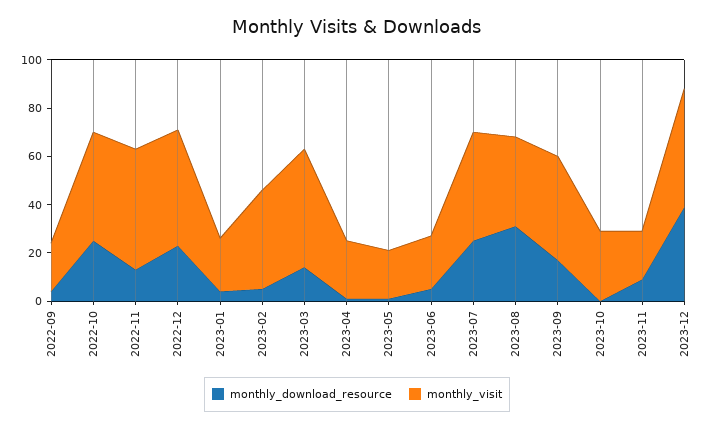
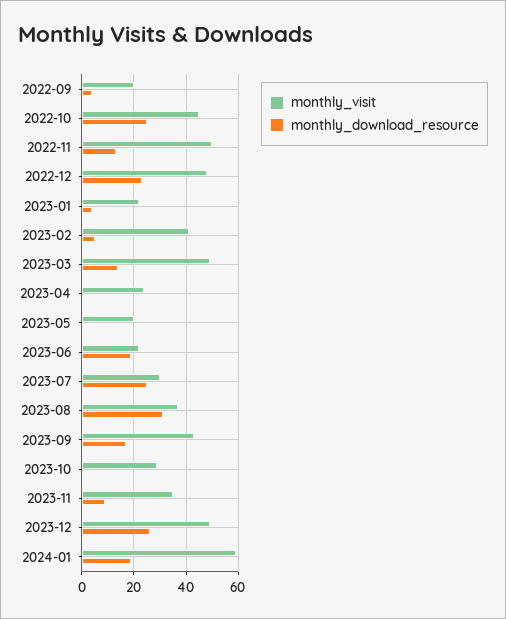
monthly_download_resource, 2023-06: 5 -> 20
monthly_visit, 2023-07: 45 -> 30
monthly_visit, 2023-11: 20 -> 35
monthly_download_resource, 2023-12: 40 -> 25
monthly_visit, 2024-01: none -> 60
monthly_download_resource, 2024-01: none -> 20

